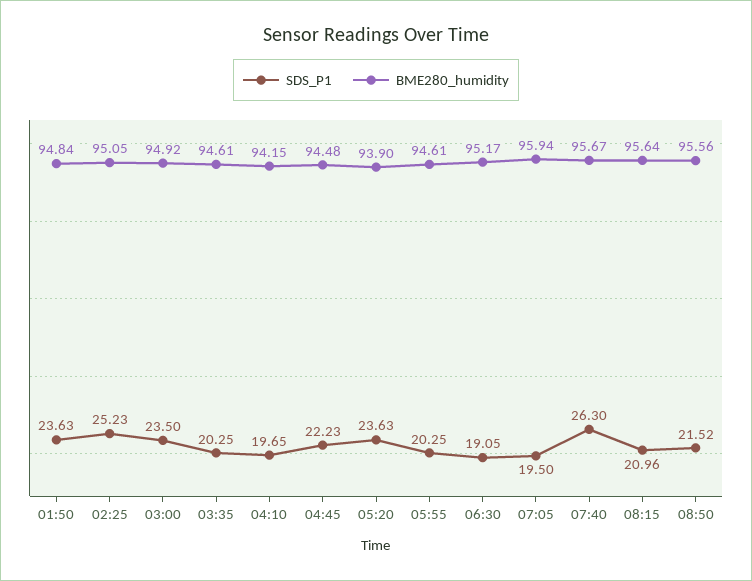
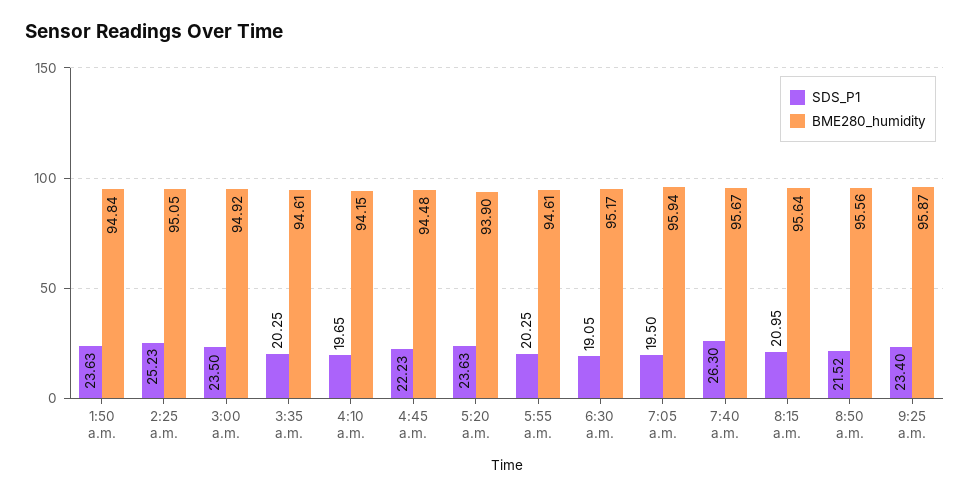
SDS_P1, 08:15: 20.96 -> 20.95
SDS_P1, 9:25 a.m.: none -> 23.4
BME280_humidity, 9:25 a.m.: none -> 95.87

